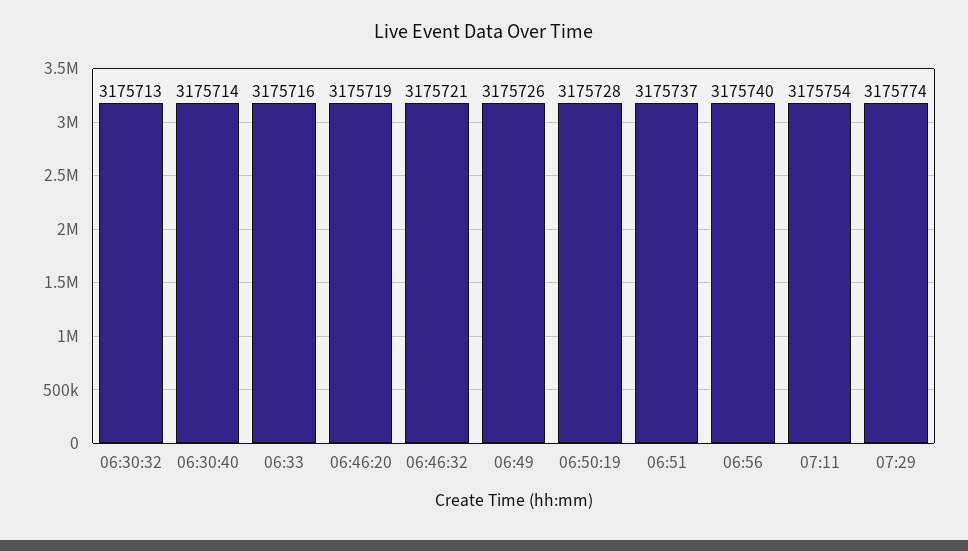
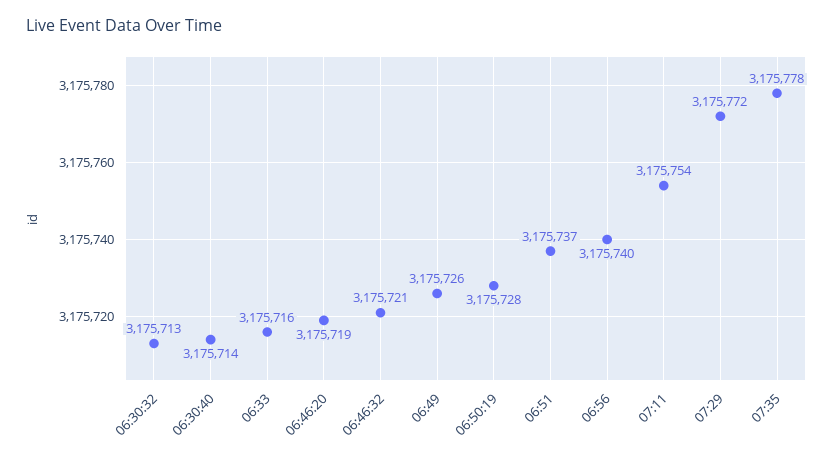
07:29: 3175774 -> 3175772
07:35: none -> 3175778

